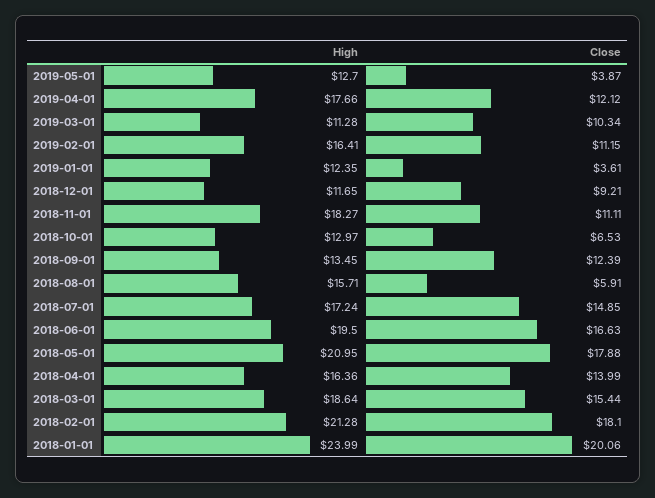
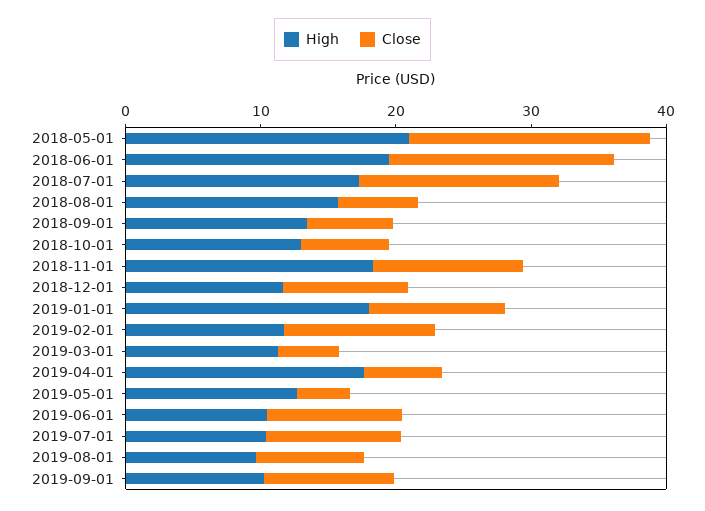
Close, 2019-04-01: 12.12 -> 6
Close, 2019-03-01: 10.34 -> 4
High, 2019-02-01: 16.41 -> 12
High, 2019-01-01: 12.35 -> 18
Close, 2019-01-01: 3.61 -> 10
Close, 2018-09-01: 12.39 -> 6
High, 2018-04-01: 16.36 -> none
Close, 2018-04-01: 13.99 -> none
High, 2018-03-01: 18.64 -> none
Close, 2018-03-01: 15.44 -> none
High, 2018-02-01: 21.28 -> none
Close, 2018-02-01: 18.1 -> none
High, 2018-01-01: 23.99 -> none
Close, 2018-01-01: 20.06 -> none
High, 2019-06-01: none -> 10
Close, 2019-06-01: none -> 10
High, 2019-07-01: none -> 10
Close, 2019-07-01: none -> 10
High, 2019-08-01: none -> 10
Close, 2019-08-01: none -> 8
High, 2019-09-01: none -> 10
Close, 2019-09-01: none -> 10

